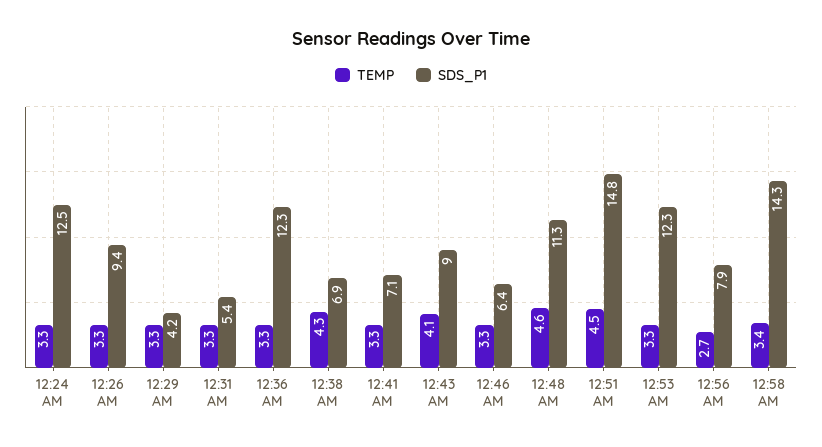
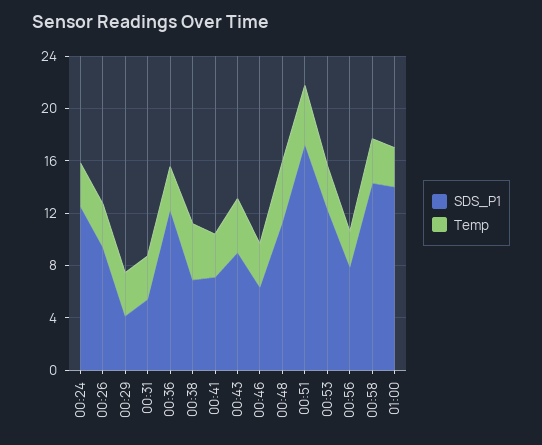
SDS_P1, 12:51 AM: 14.8 -> 17
SDS_P1, 01:00: none -> 14
TEMP, 01:00: none -> 3

